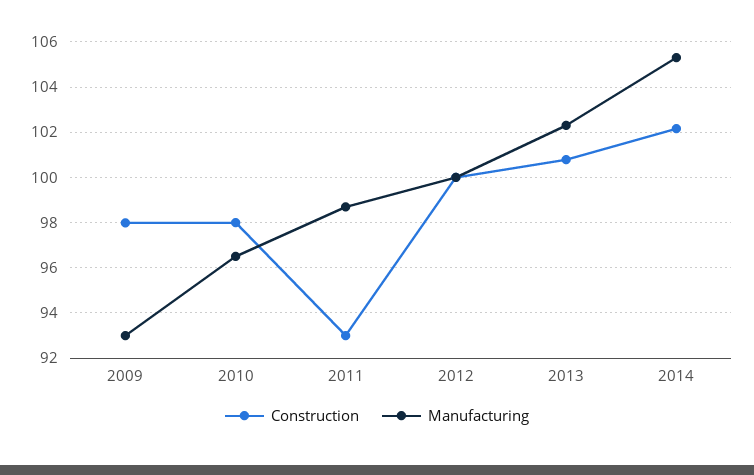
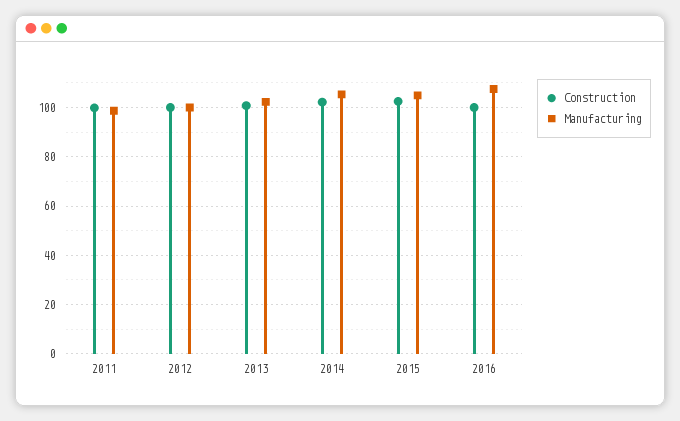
Construction, 2009: 98 -> none
Manufacturing, 2009: 93 -> none
Construction, 2010: 98 -> none
Manufacturing, 2010: 96.5 -> none
Construction, 2011: 93 -> 100
Construction, 2015: none -> 102.5
Manufacturing, 2015: none -> 105
Construction, 2016: none -> 100
Manufacturing, 2016: none -> 107.5

